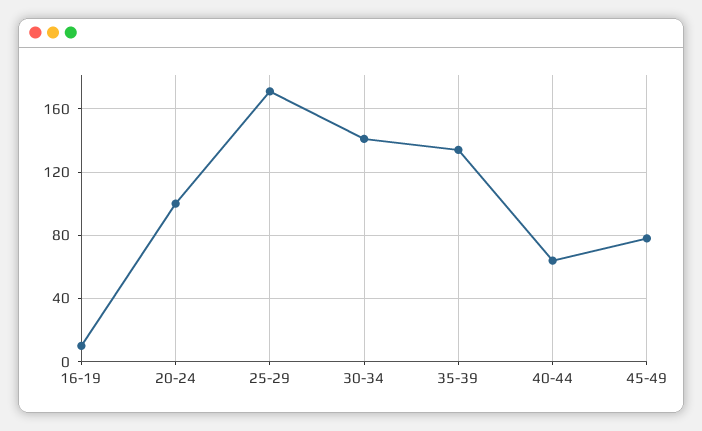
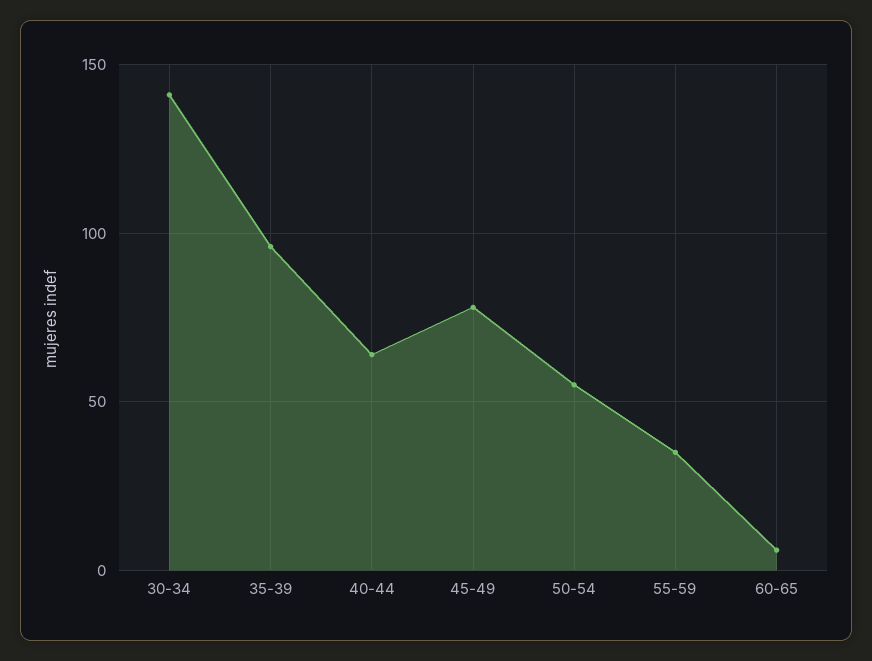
16-19: 10 -> none
20-24: 100 -> none
25-29: 170 -> none
35-39: 135 -> 95
50-54: none -> 55
55-59: none -> 35
60-65: none -> 5

